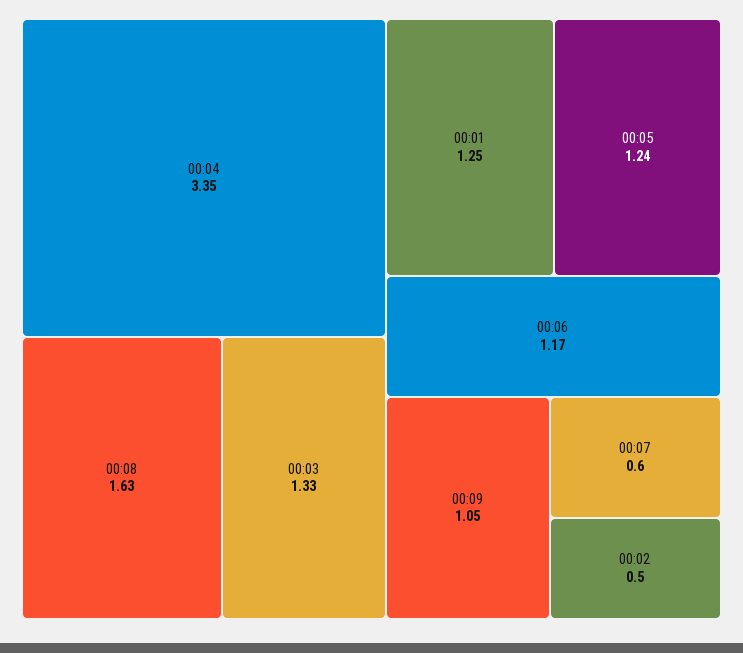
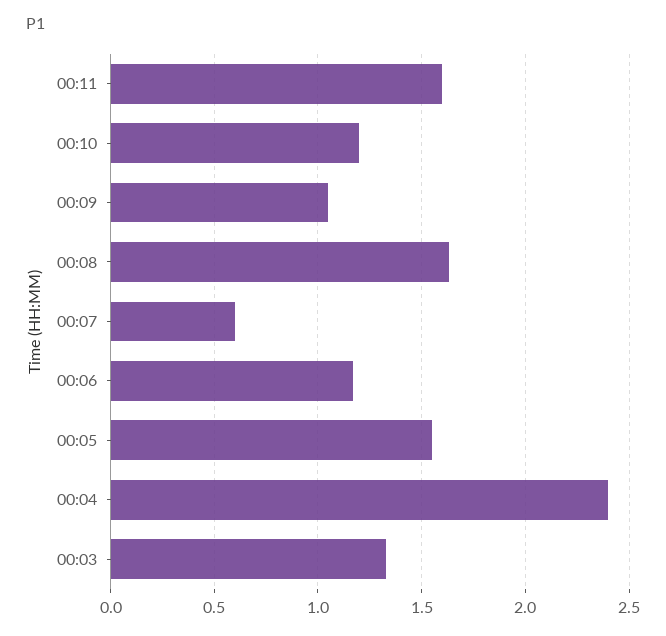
00:04: 3.35 -> 2.4
00:01: 1.25 -> none
00:05: 1.24 -> 1.55
00:02: 0.5 -> none
00:11: none -> 1.6
00:10: none -> 1.2

